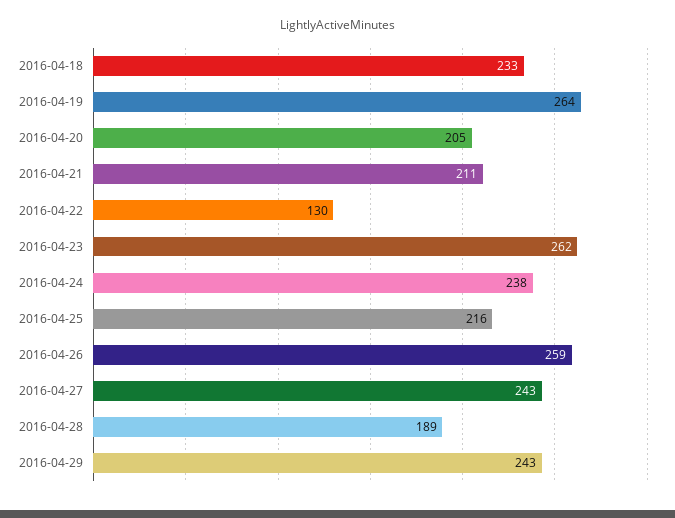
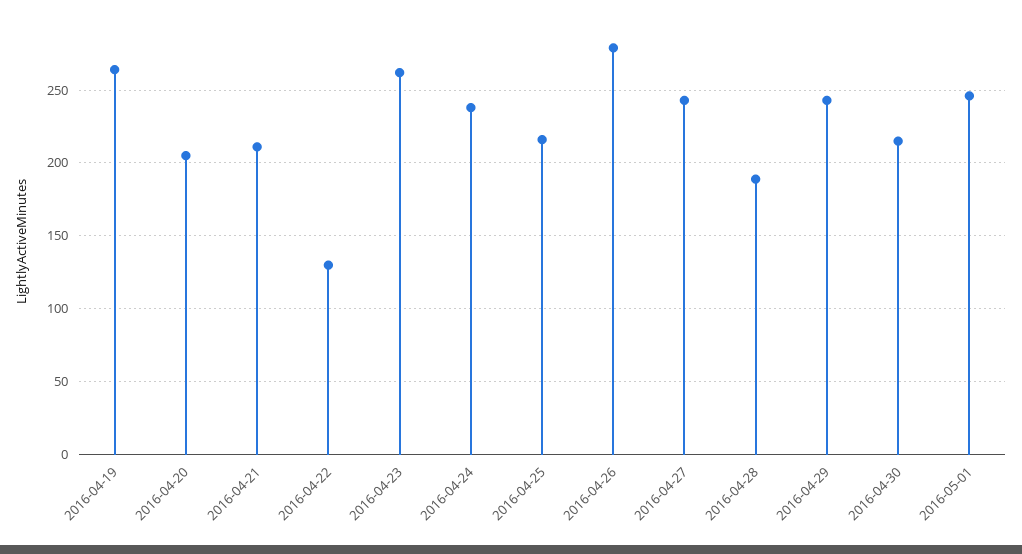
2016-04-18: 233 -> none
2016-04-26: 259 -> 280
2016-04-30: none -> 215
2016-05-01: none -> 245

